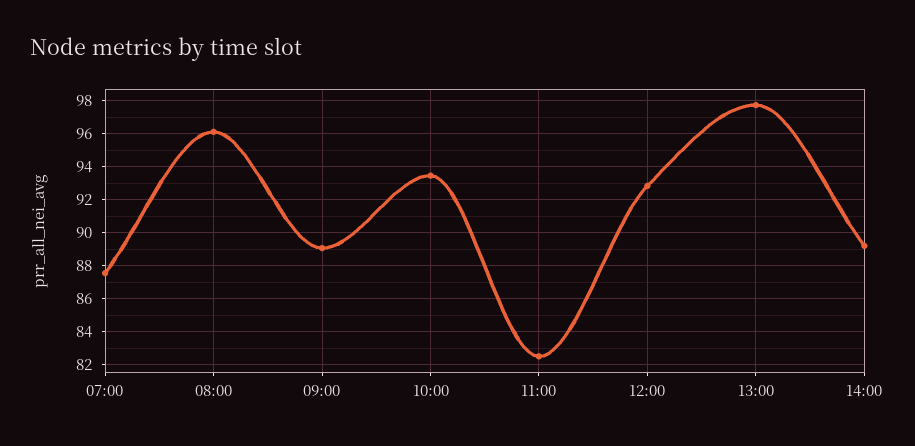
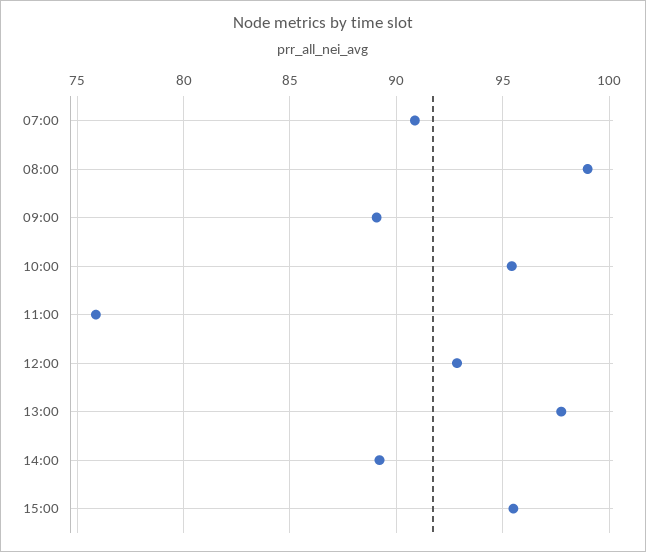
07:00: 87.5 -> 91
08:00: 96 -> 99
10:00: 93.5 -> 95.5
11:00: 82.5 -> 76
15:00: none -> 95.5

